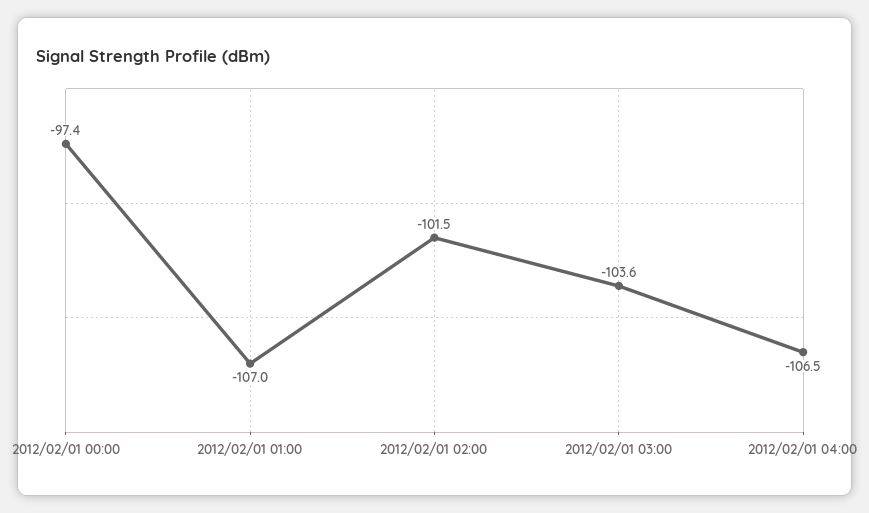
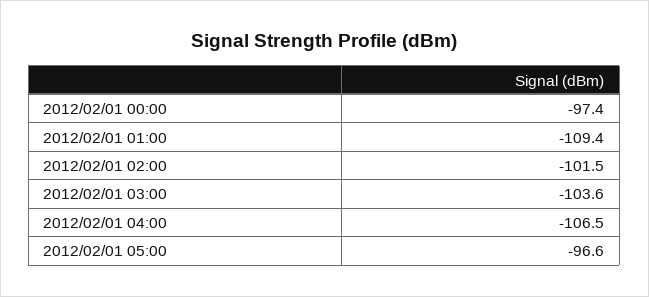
2012/02/01 01:00: -107 -> -109.4
2012/02/01 05:00: none -> -96.6

